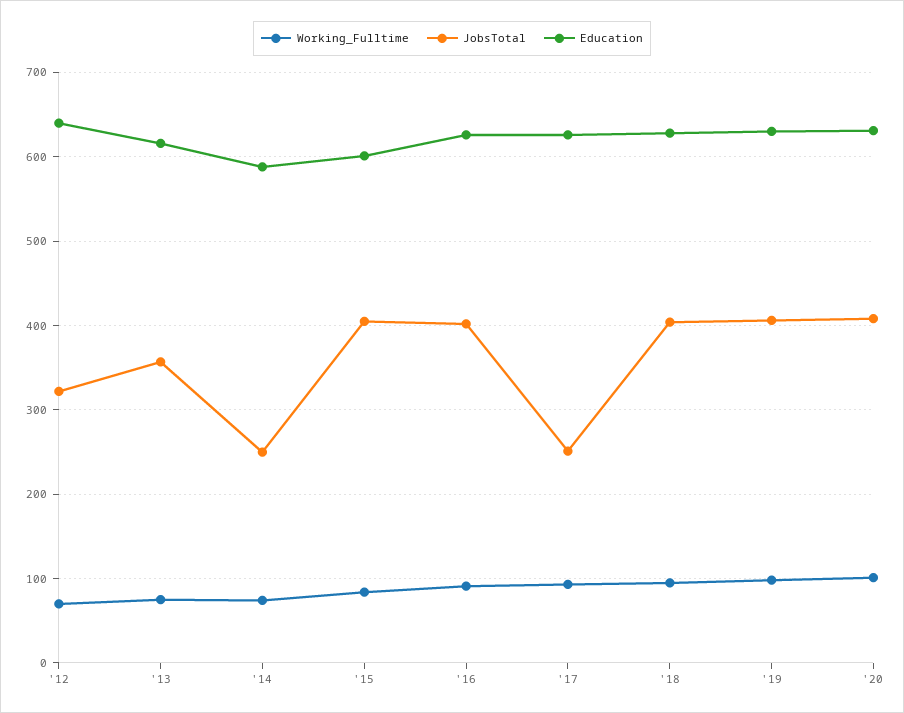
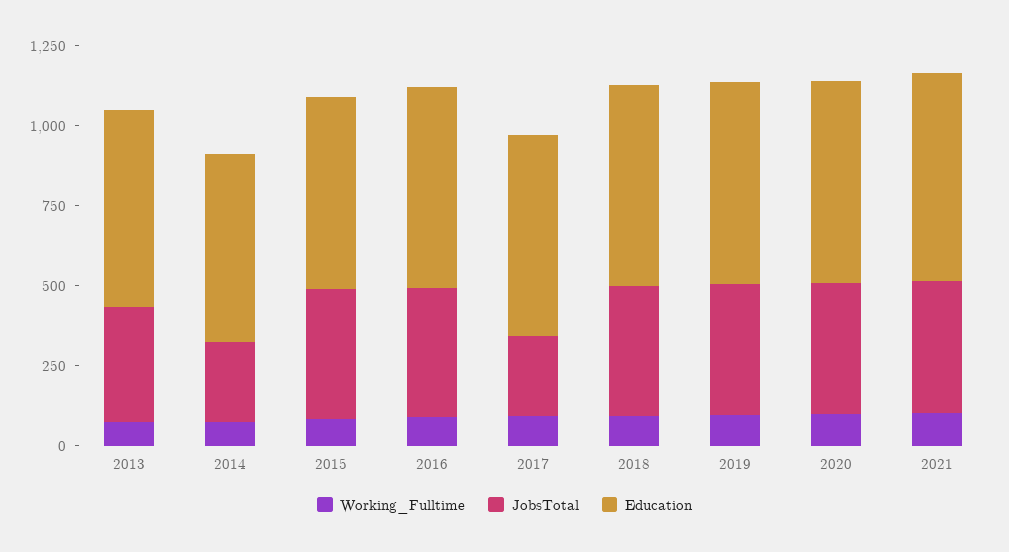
Working_Fulltime, '12: 70 -> none
JobsTotal, '12: 320 -> none
Education, '12: 640 -> none
Working_Fulltime, 2021: none -> 100
JobsTotal, 2021: none -> 400
Education, 2021: none -> 650

